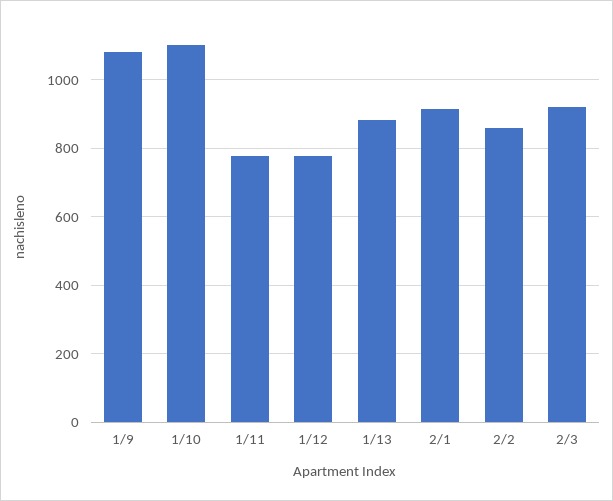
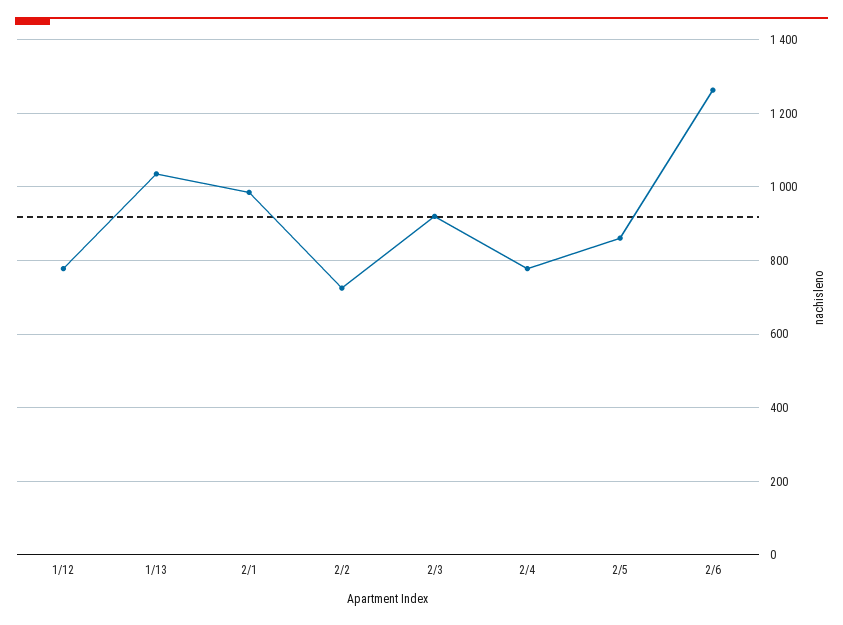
1/9: 1080 -> none
1/10: 1100 -> none
1/11: 780 -> none
1/13: 880 -> 1040
2/1: 920 -> 980
2/2: 860 -> 720
2/4: none -> 780
2/5: none -> 860
2/6: none -> 1260

